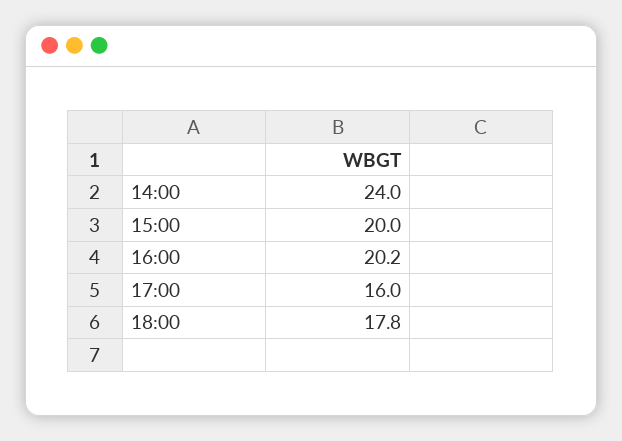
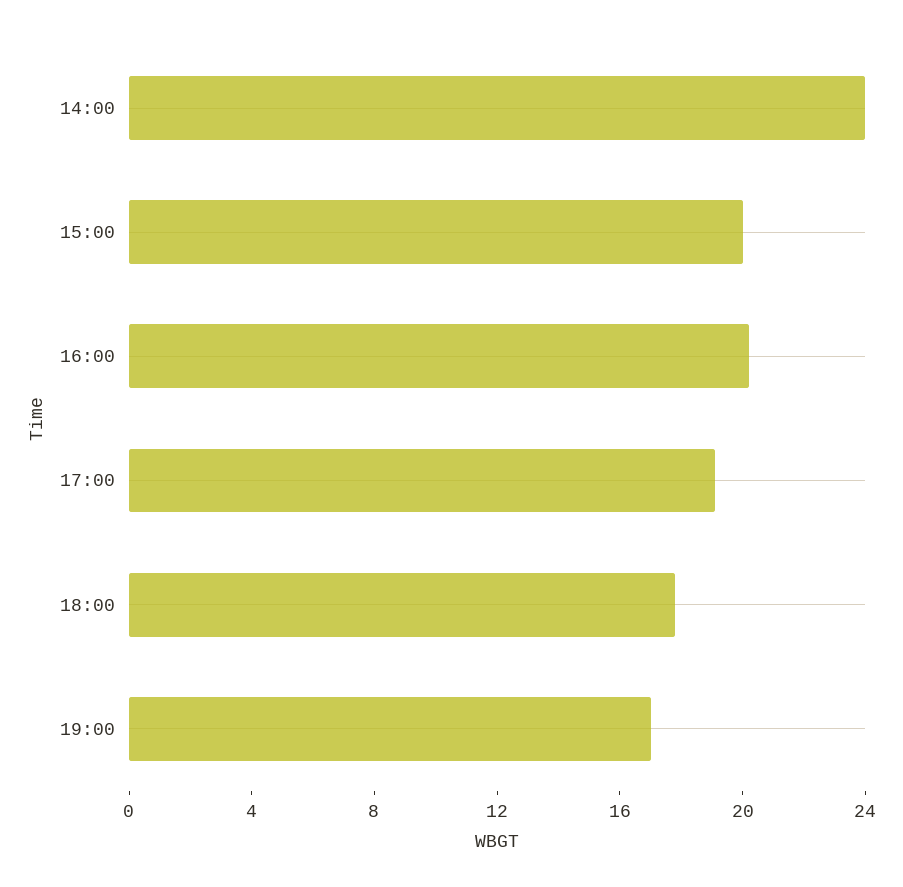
17:00: 16 -> 19
19:00: none -> 17

